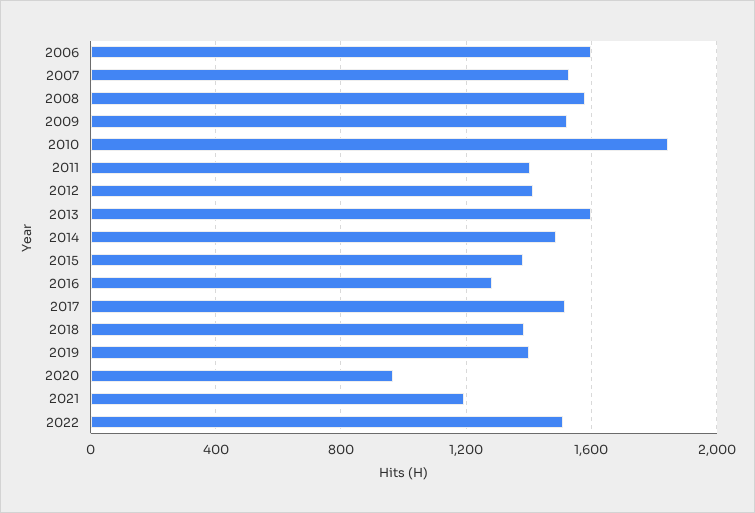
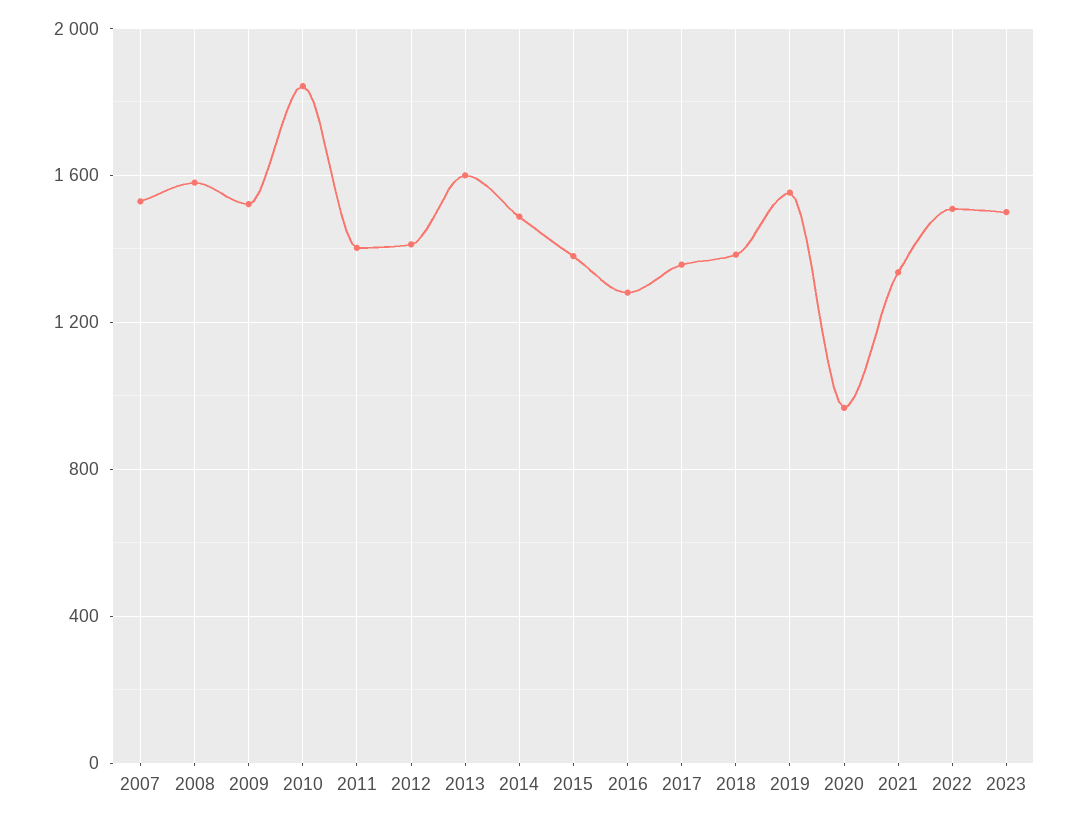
2006: 1600 -> none
2017: 1500 -> 1350
2019: 1400 -> 1550
2021: 1200 -> 1350
2023: none -> 1500

